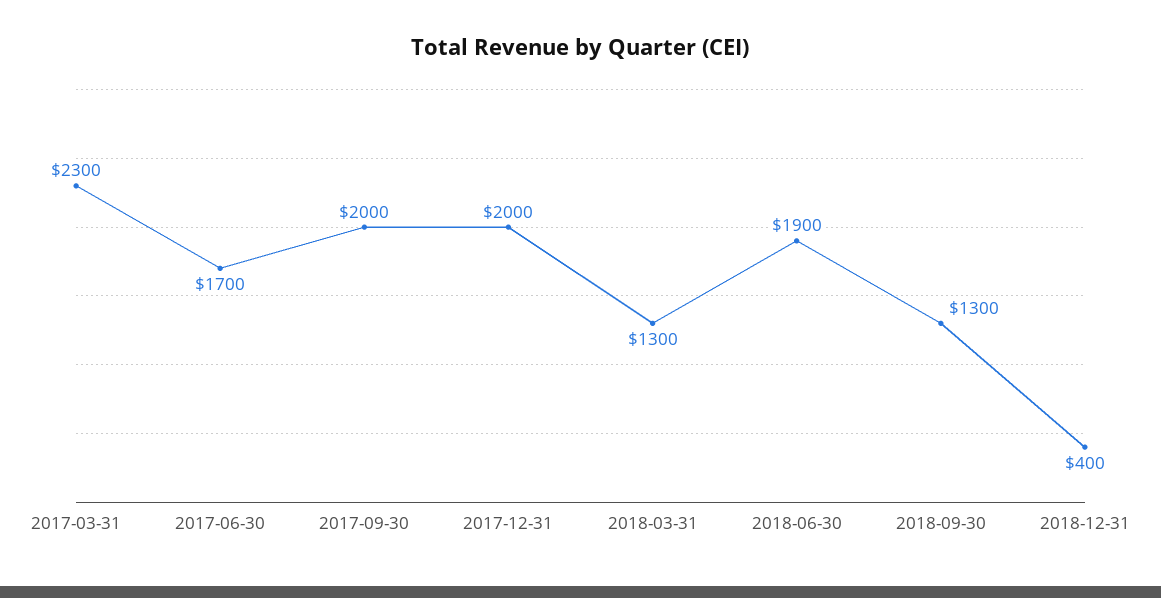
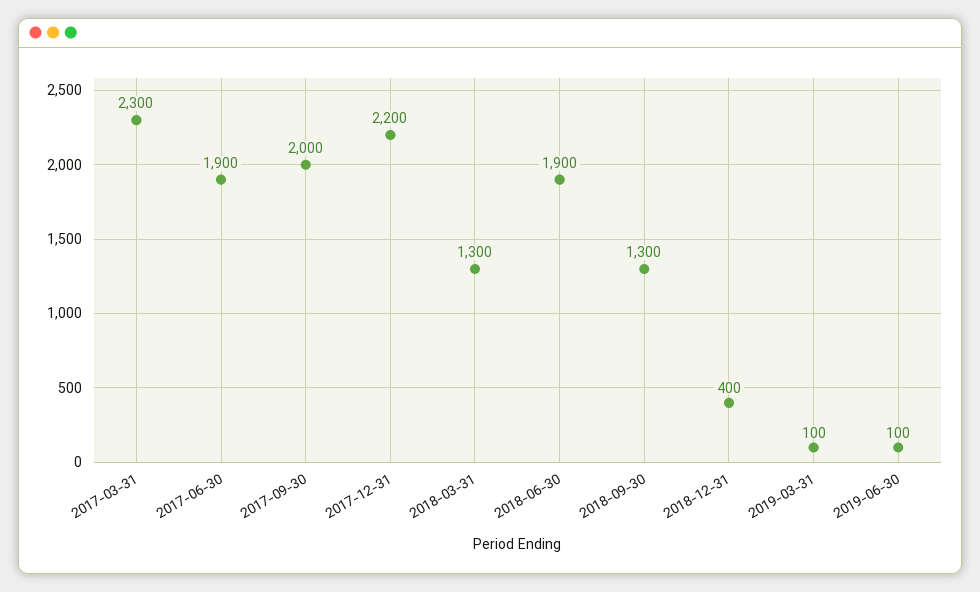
2017-06-30: 1700 -> 1900
2017-12-31: 2000 -> 2200
2019-03-31: none -> 100
2019-06-30: none -> 100

